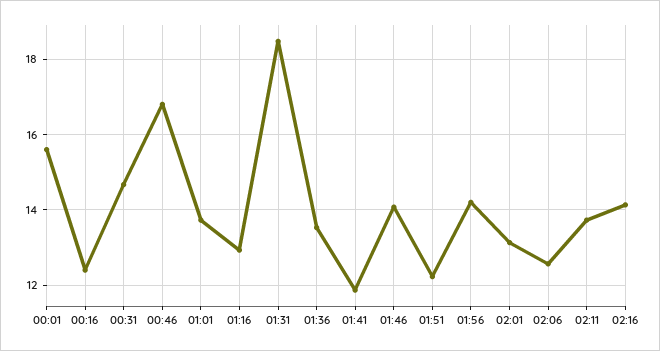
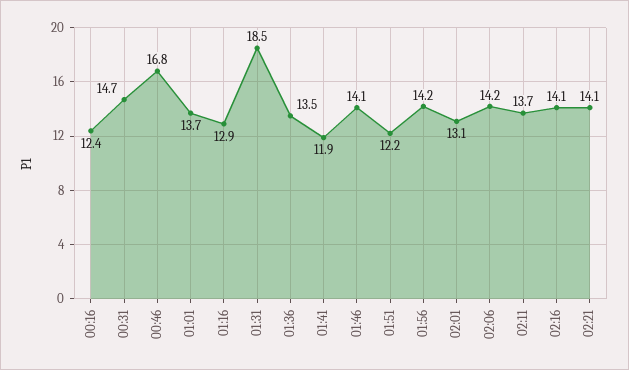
00:01: 15.6 -> none
02:06: 12.6 -> 14.2
02:21: none -> 14.1

